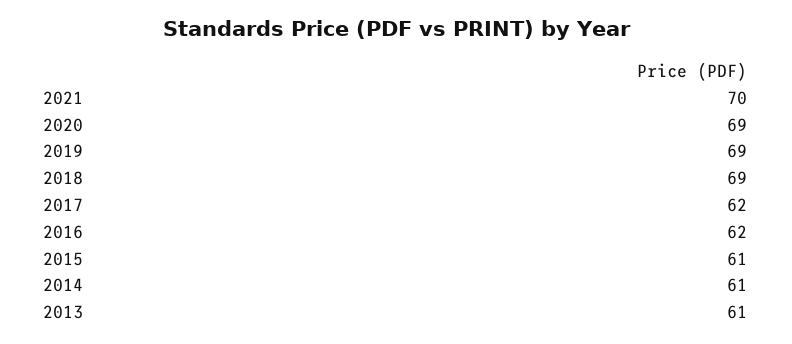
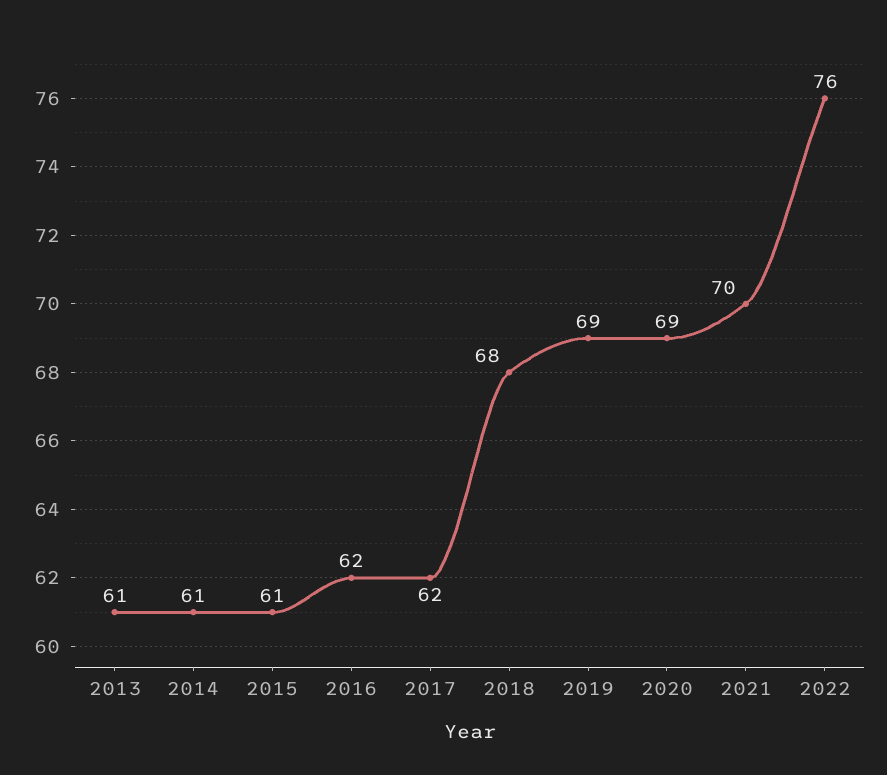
2018: 69 -> 68
2022: none -> 76

